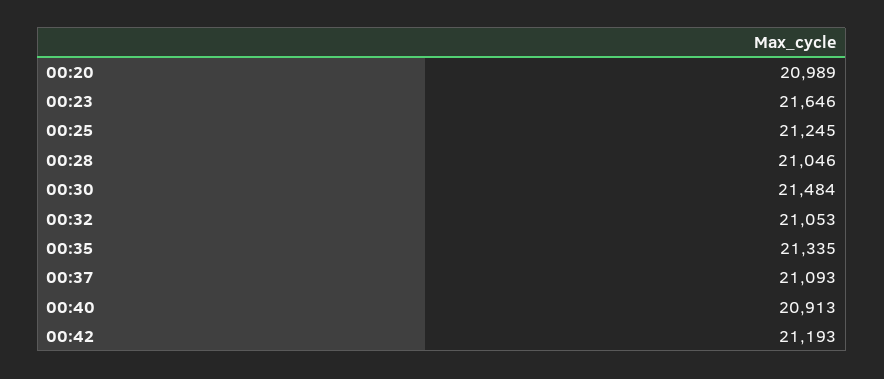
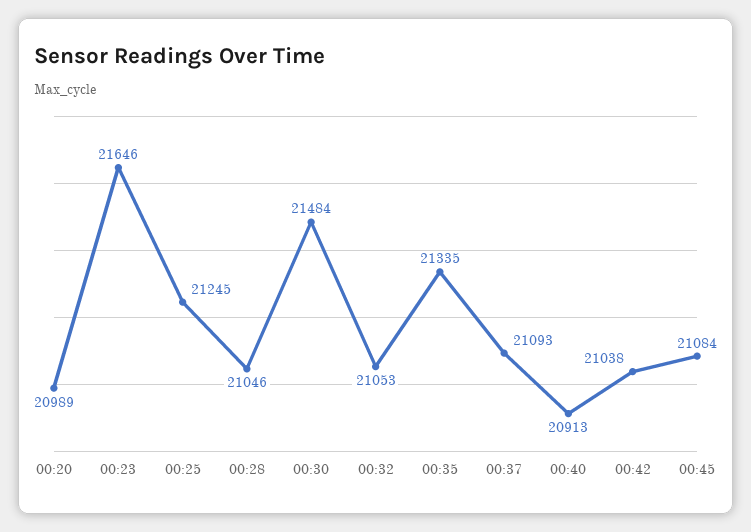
00:42: 21193 -> 21038
00:45: none -> 21084

